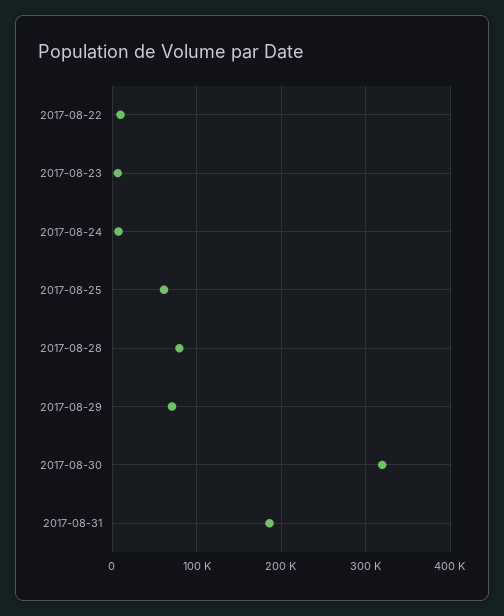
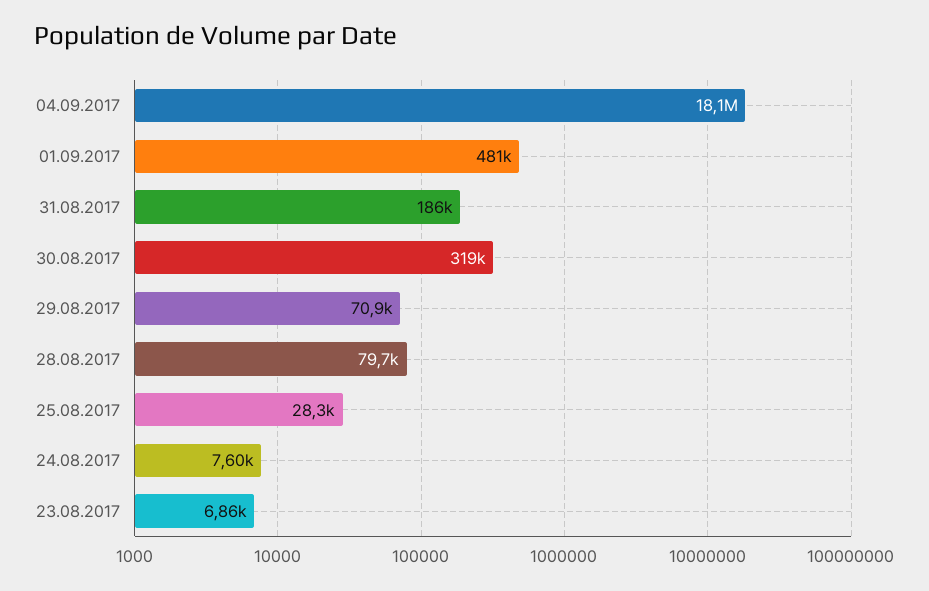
2017-08-22: 10000 -> none
2017-08-25: 60000 -> 28300
04.09.2017: none -> 18100000
01.09.2017: none -> 481000

